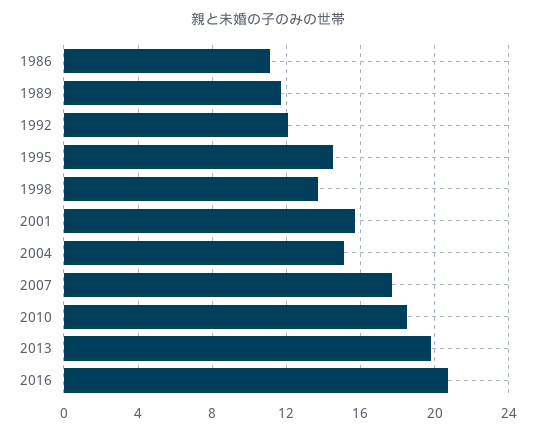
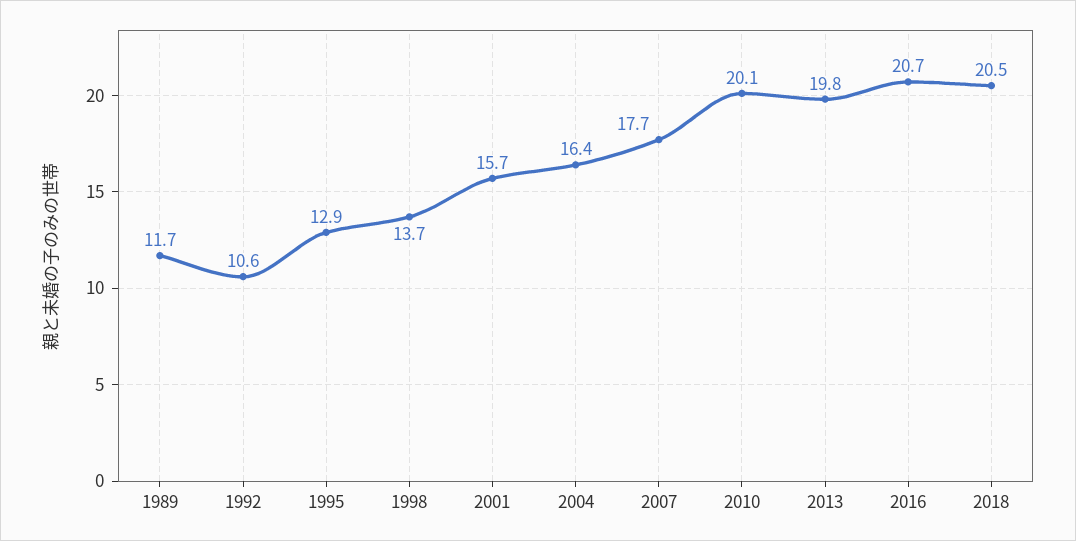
1986: 11 -> none
1992: 12 -> 10.6
1995: 14.5 -> 12.9
2004: 15 -> 16.4
2010: 18.5 -> 20.1
2018: none -> 20.5

